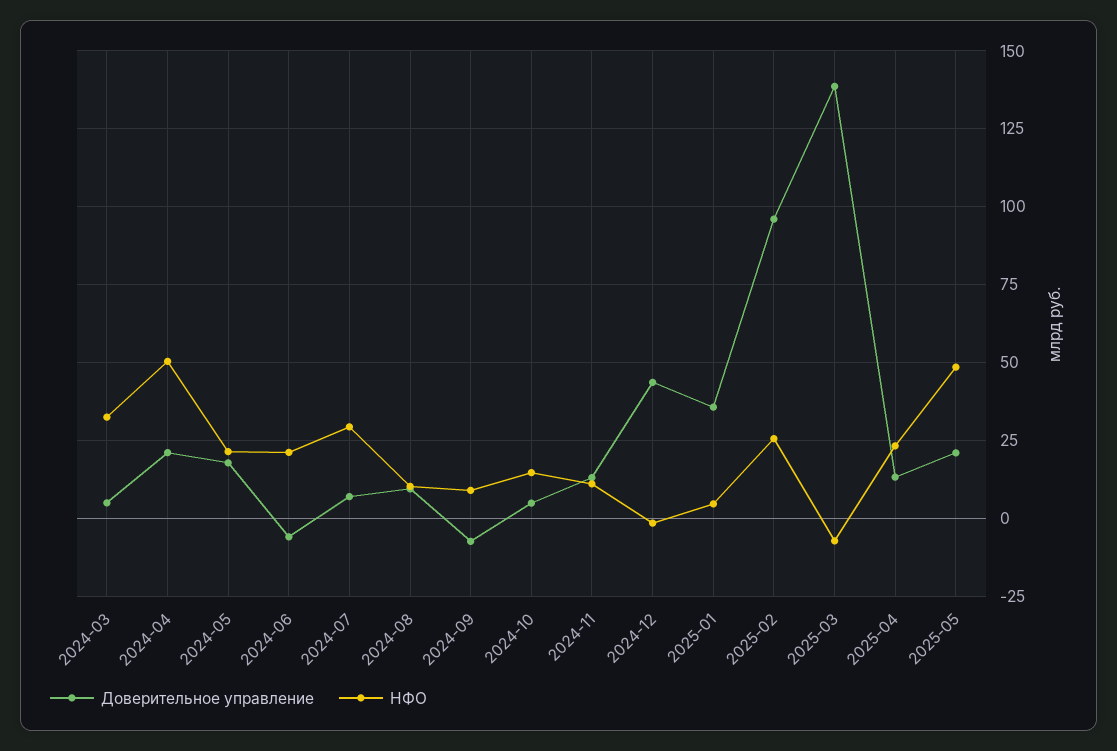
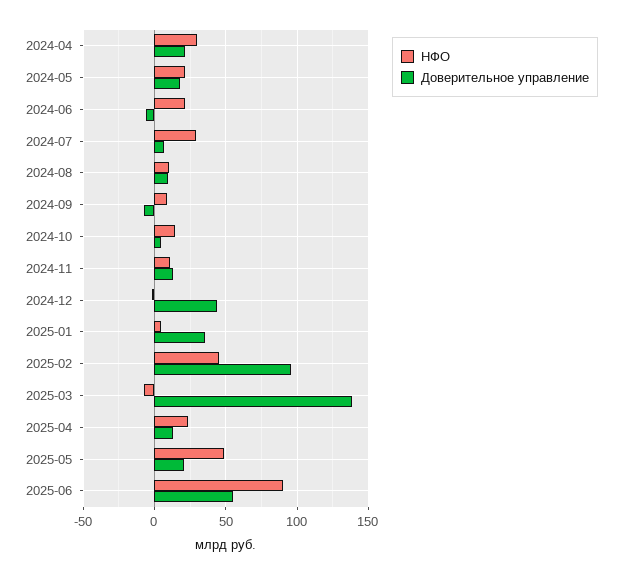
Доверительное управление, 2024-03: 5 -> none
НФО, 2024-03: 32.5 -> none
НФО, 2024-04: 50 -> 30
НФО, 2025-02: 25 -> 45
НФО, 2025-06: none -> 90
Доверительное управление, 2025-06: none -> 55

